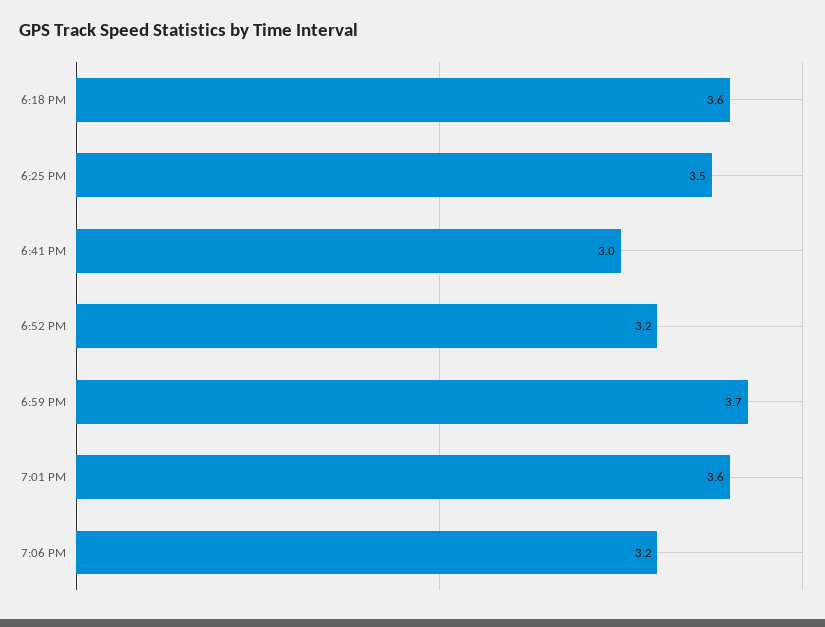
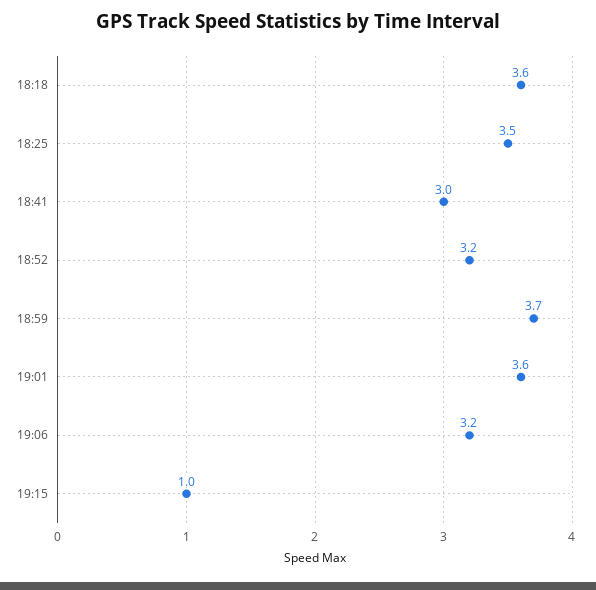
19:15: none -> 1

